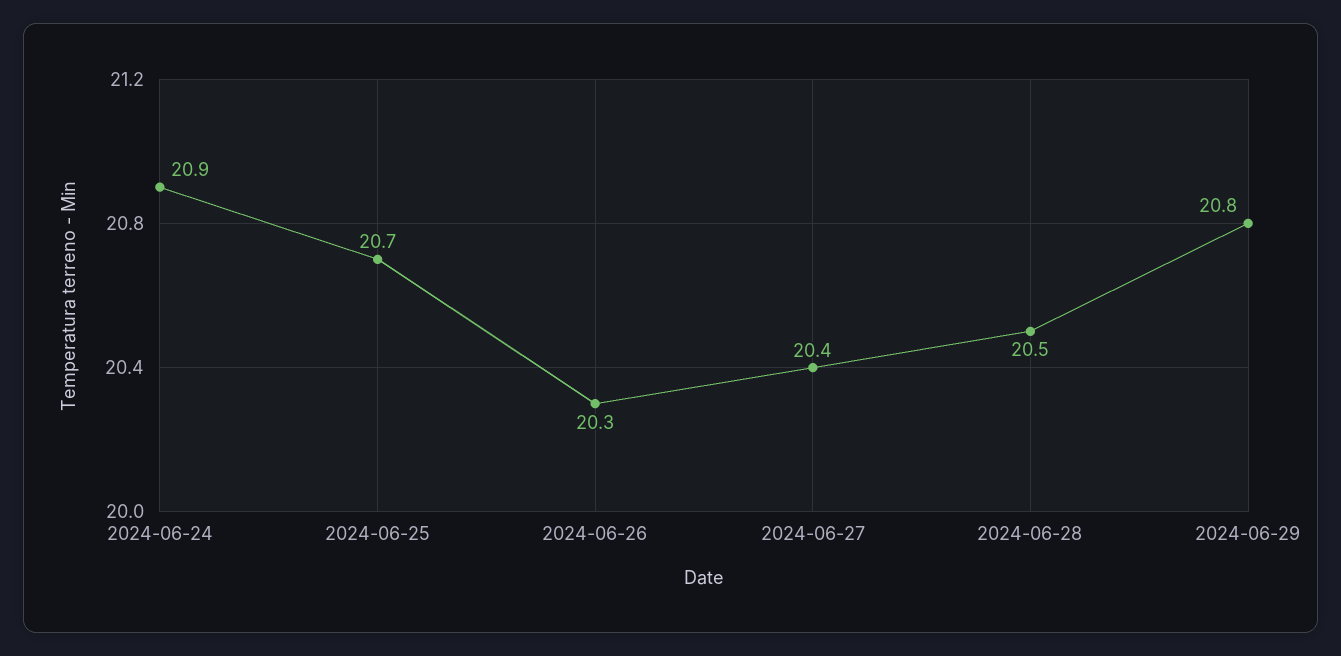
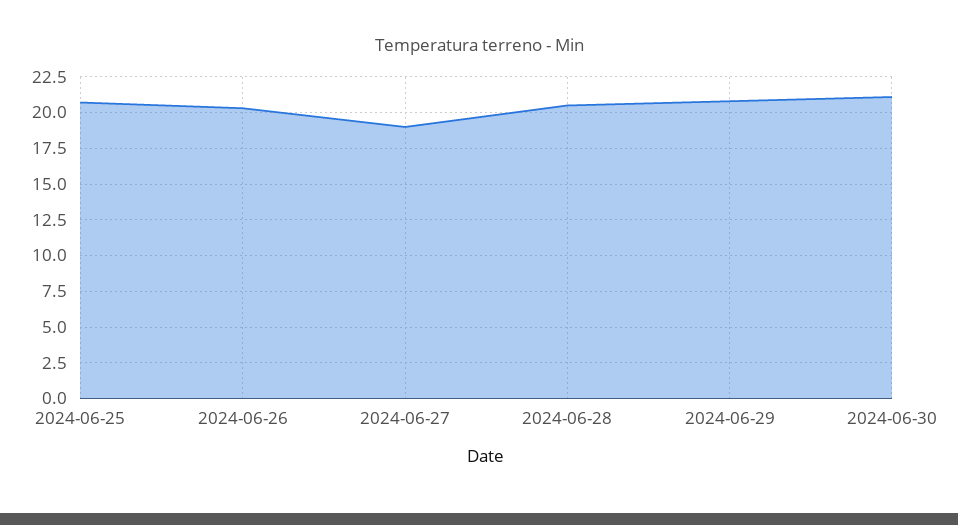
2024-06-24: 20.9 -> none
2024-06-27: 20.4 -> 19
2024-06-30: none -> 21

